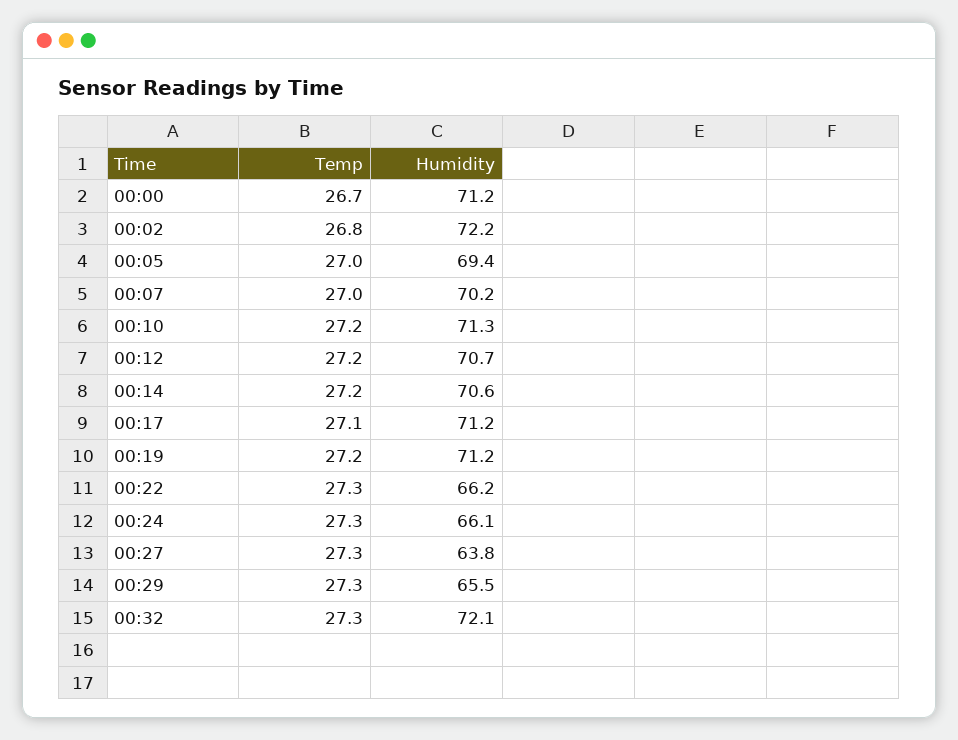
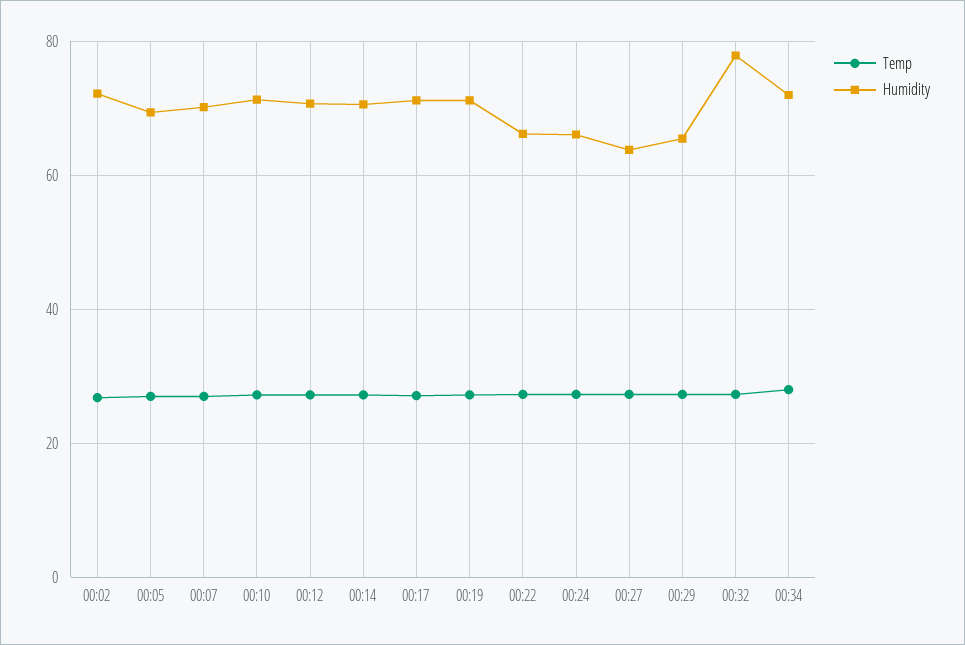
Temp, 00:00: 26.7 -> none
Humidity, 00:00: 71.2 -> none
Humidity, 00:32: 72.1 -> 78
Temp, 00:34: none -> 28
Humidity, 00:34: none -> 72

